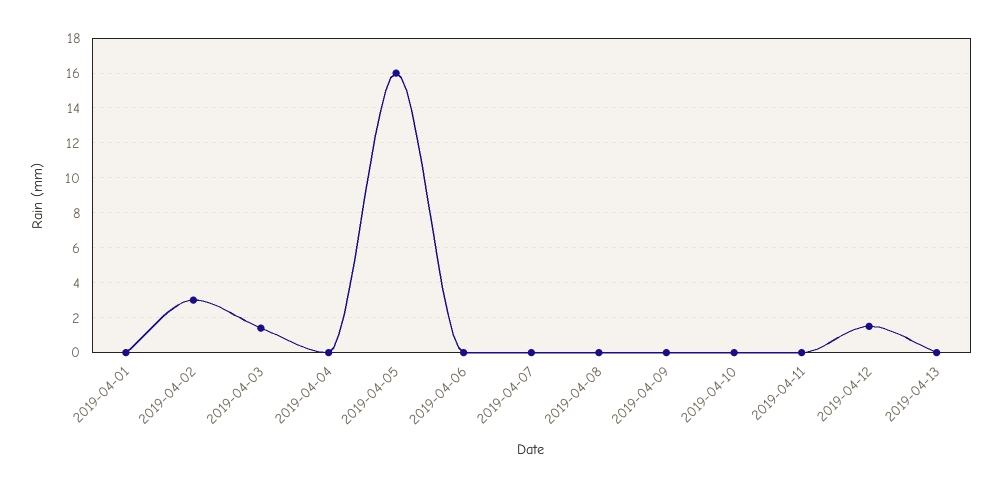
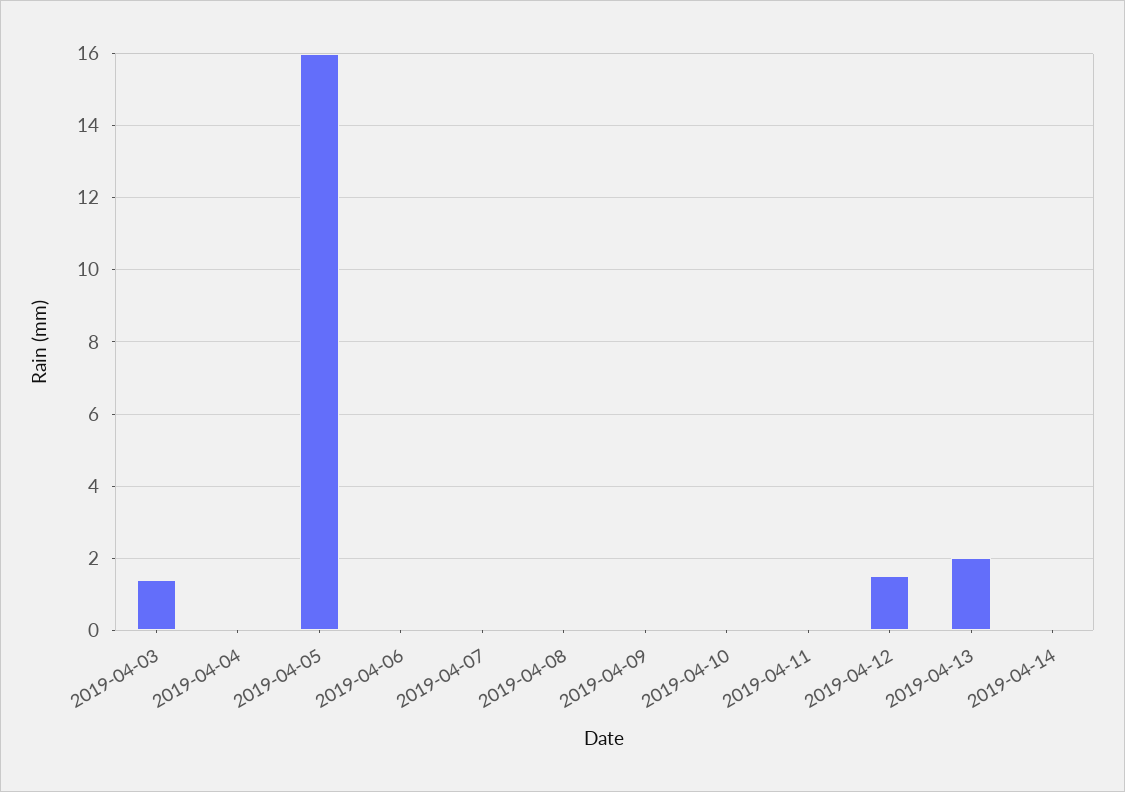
2019-04-01: 0 -> none
2019-04-02: 3 -> none
2019-04-13: 0 -> 2
2019-04-14: none -> 0

